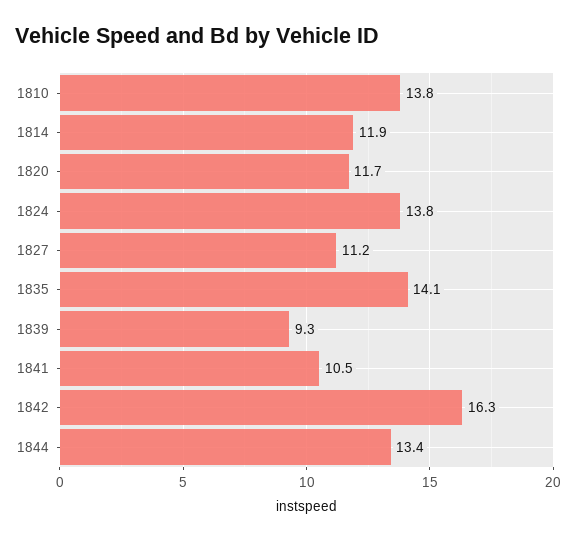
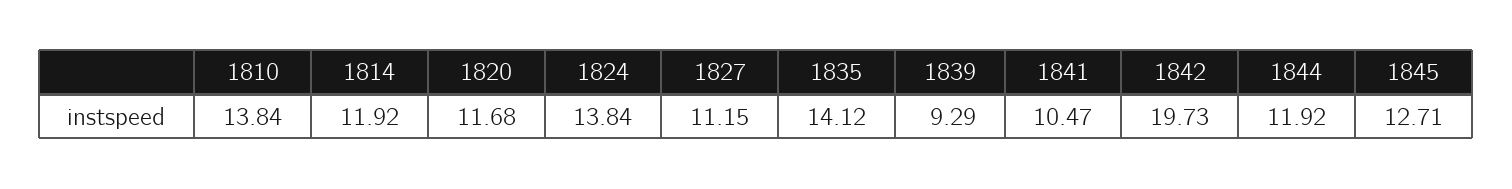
1842: 16.3 -> 19.73
1844: 13.4 -> 11.92
1845: none -> 12.71

